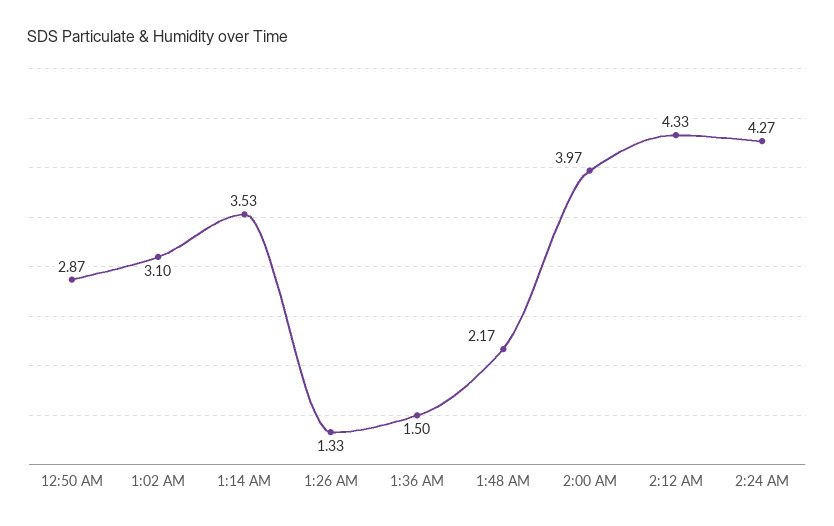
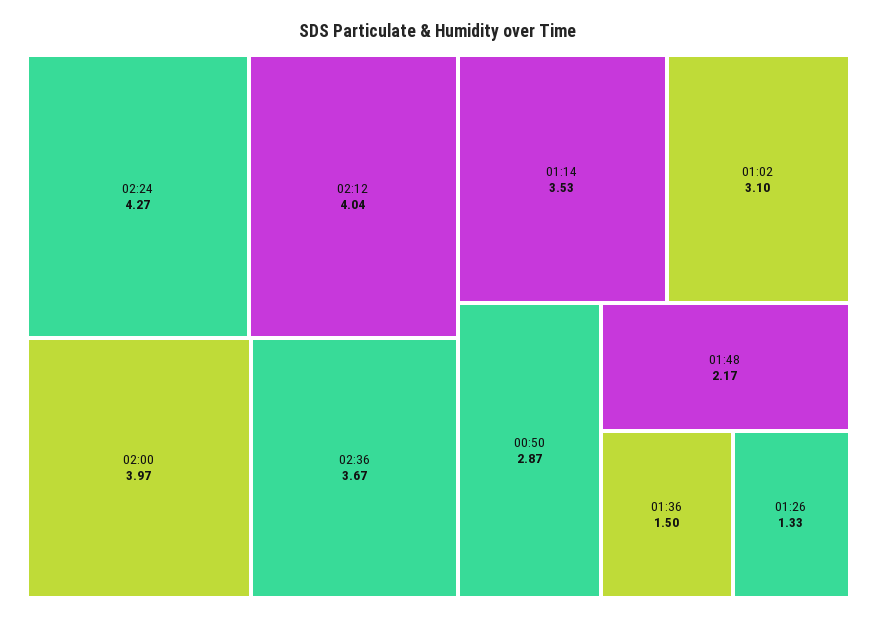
2:12 AM: 4.33 -> 4.04
02:36: none -> 3.67

